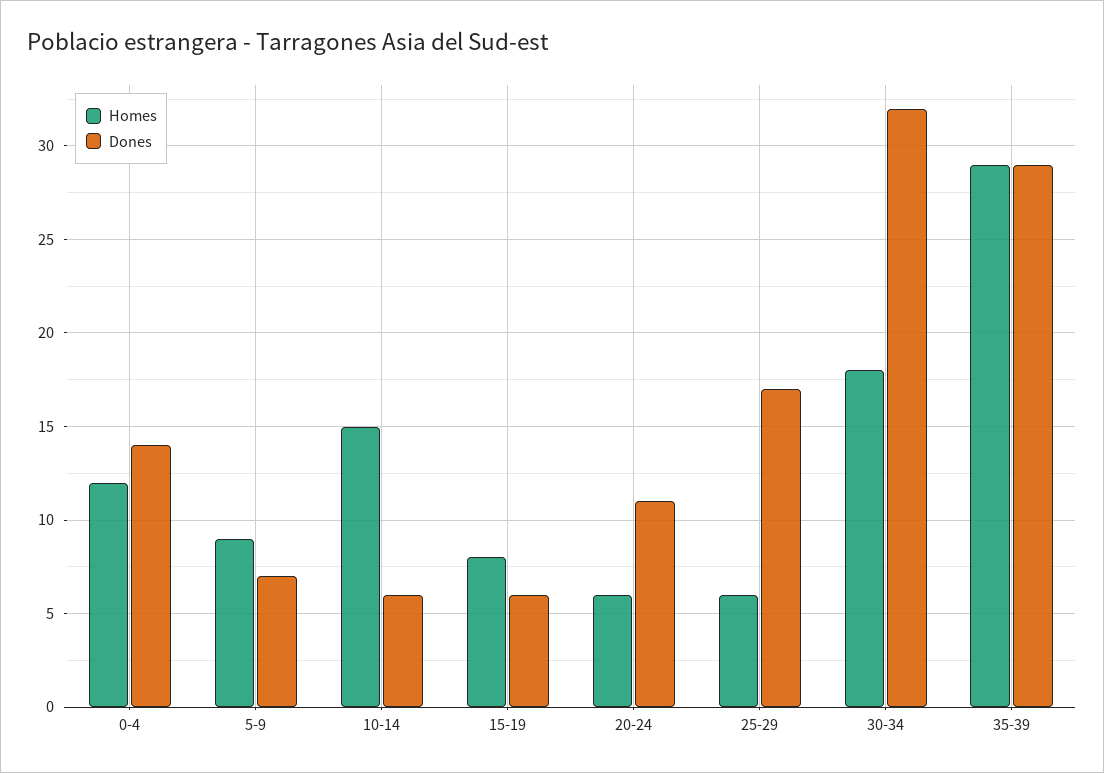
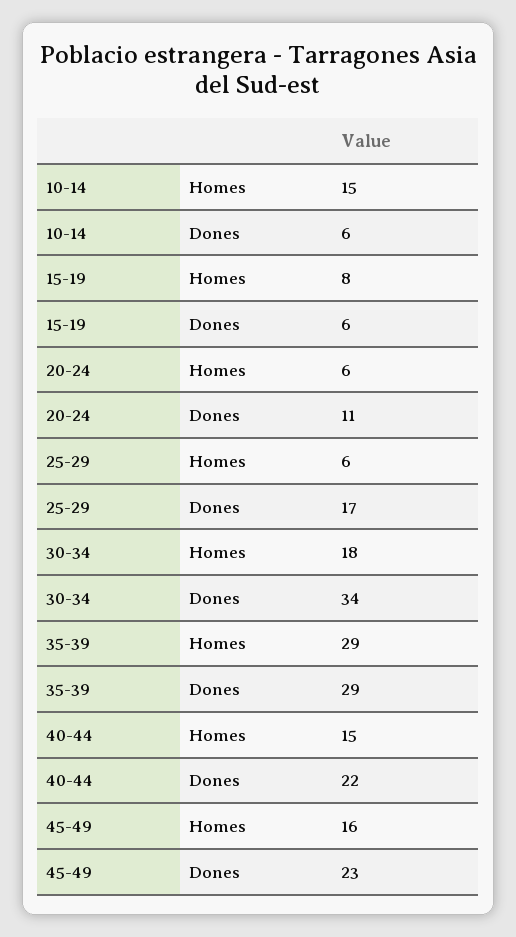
Homes, 0-4: 12 -> none
Dones, 0-4: 14 -> none
Homes, 5-9: 9 -> none
Dones, 5-9: 7 -> none
Dones, 30-34: 32 -> 34
Homes, 40-44: none -> 15
Dones, 40-44: none -> 22
Homes, 45-49: none -> 16
Dones, 45-49: none -> 23

